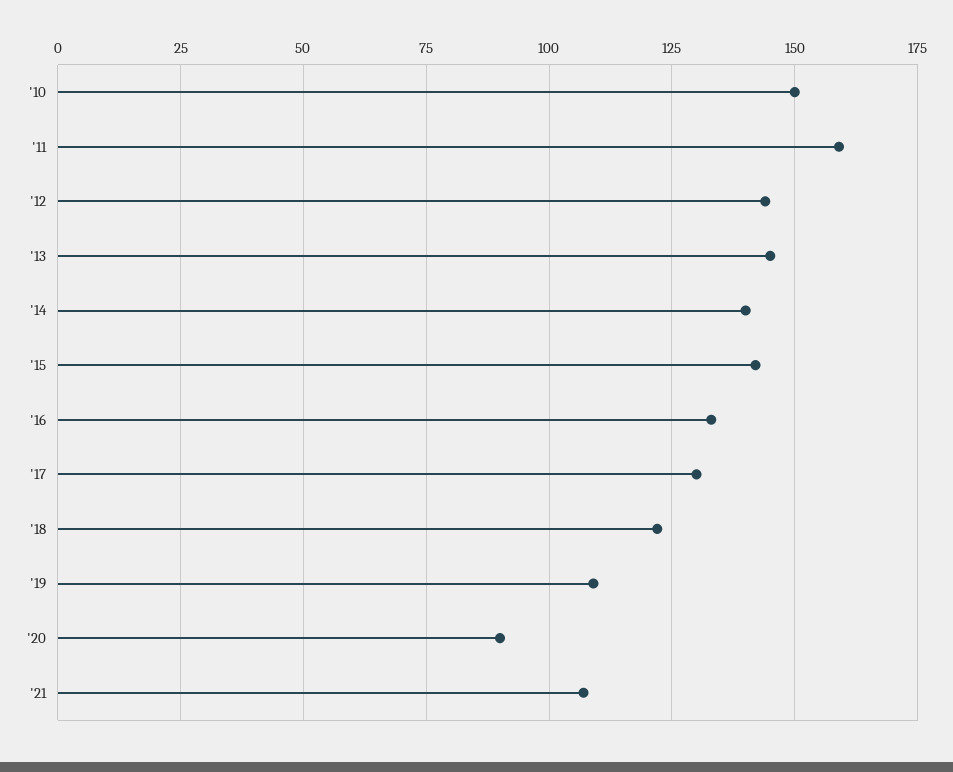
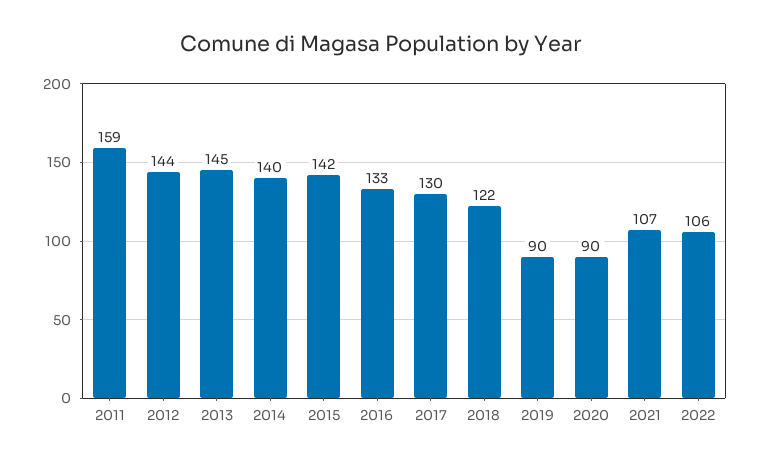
'10: 150 -> none
'19: 110 -> 90
2022: none -> 106

